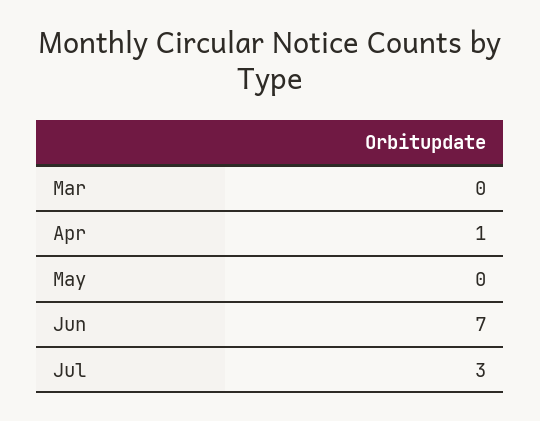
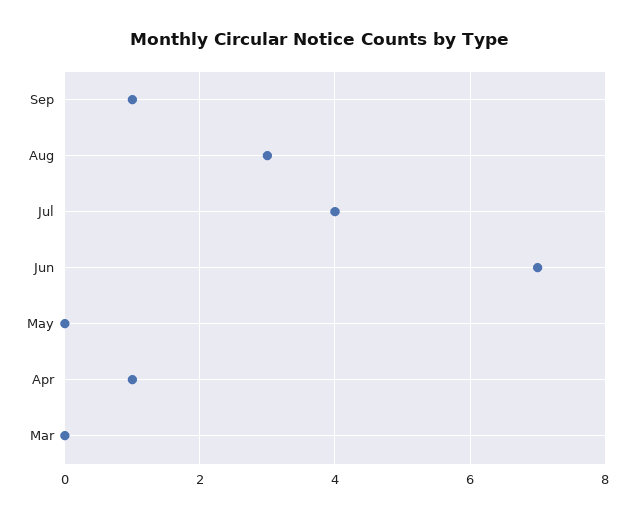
Jul: 3 -> 4
Sep: none -> 1
Aug: none -> 3

